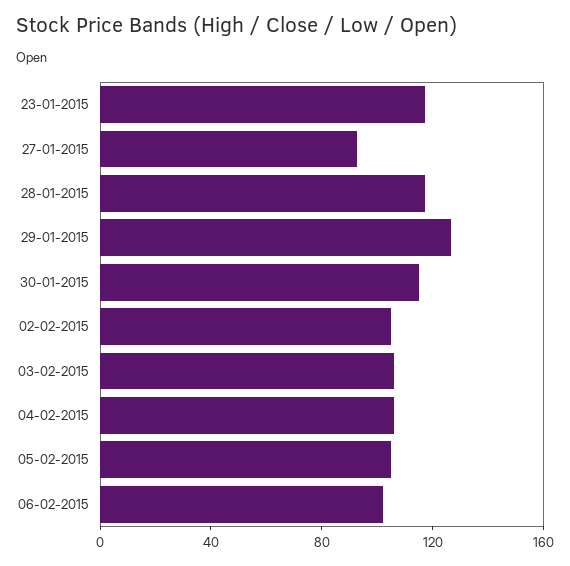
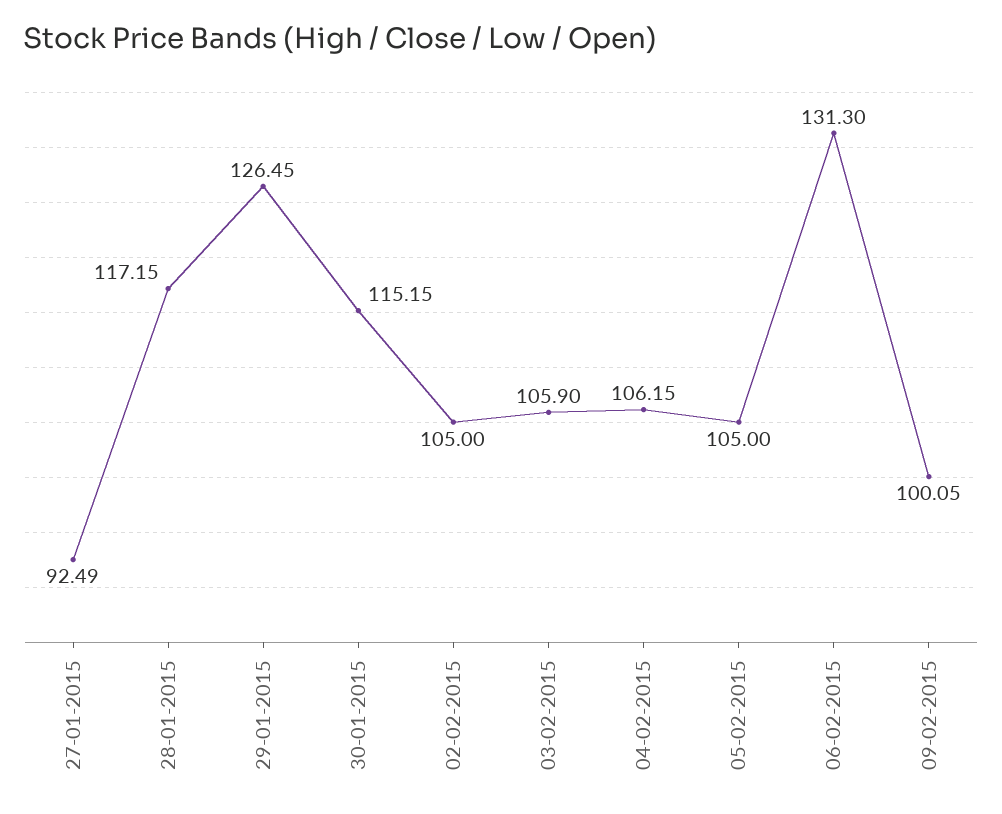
23-01-2015: 120 -> none
06-02-2015: 100 -> 131.3
09-02-2015: none -> 100.05

